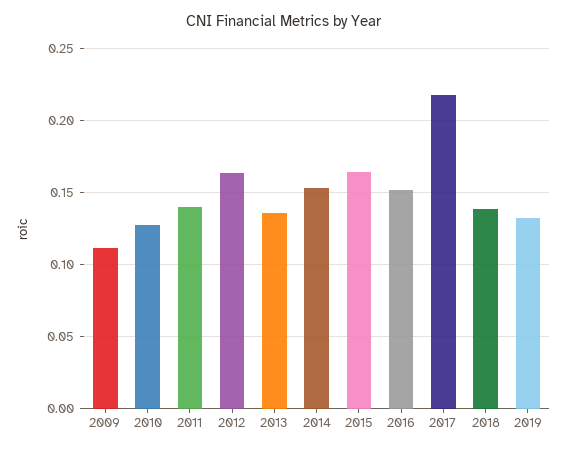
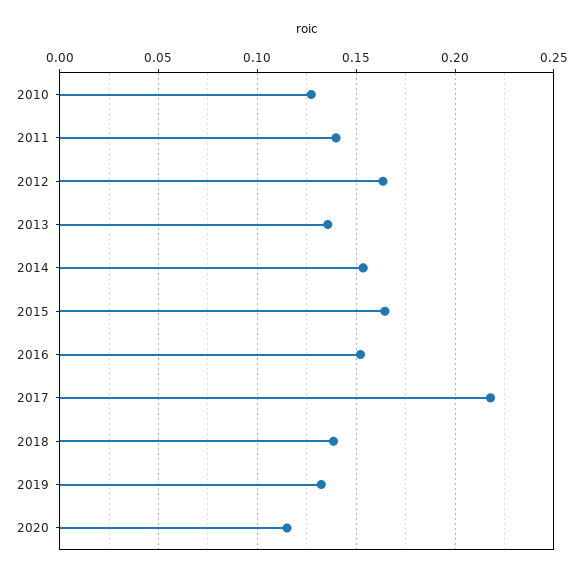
2009: 0.11 -> none
2020: none -> 0.115

